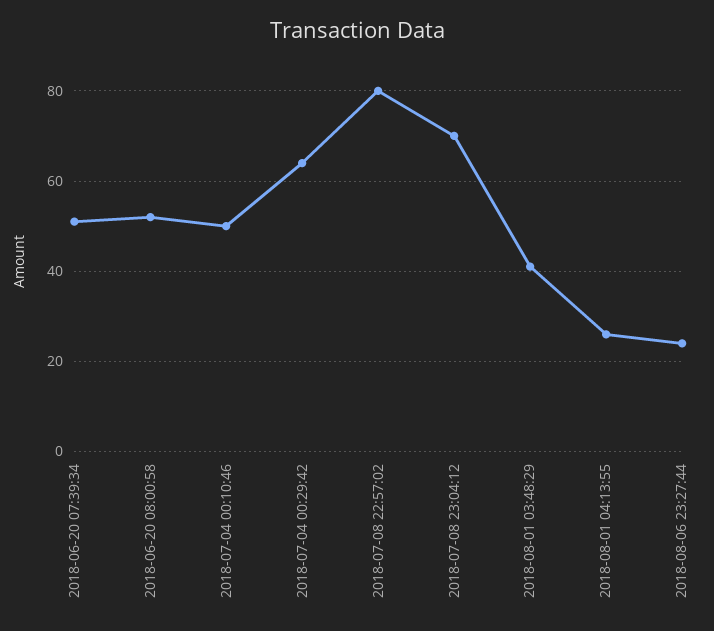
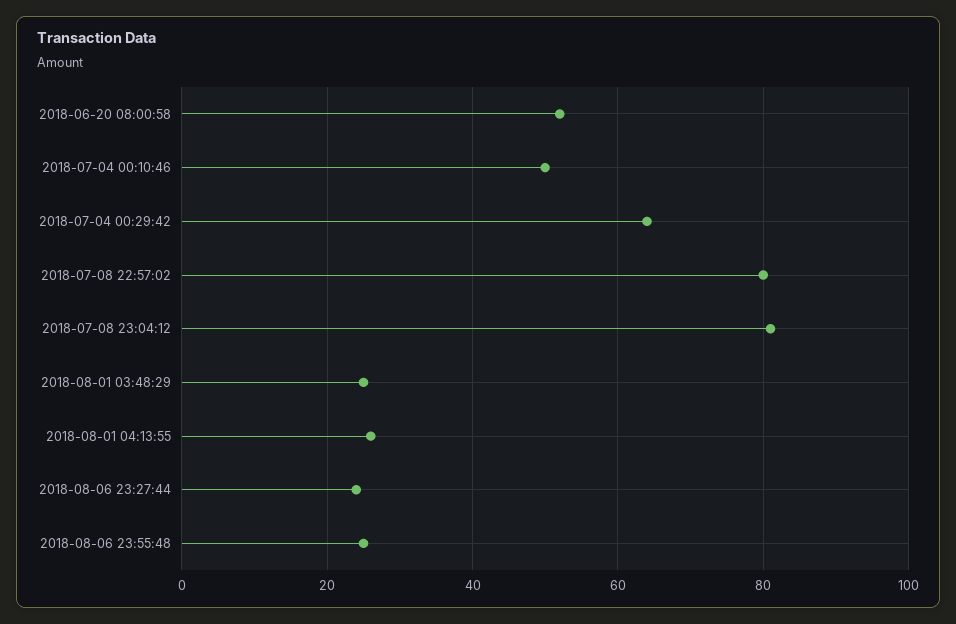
2018-06-20 07:39:34: 50 -> none
2018-07-08 23:04:12: 70 -> 80
2018-08-01 03:48:29: 40 -> 25
2018-08-06 23:55:48: none -> 25

